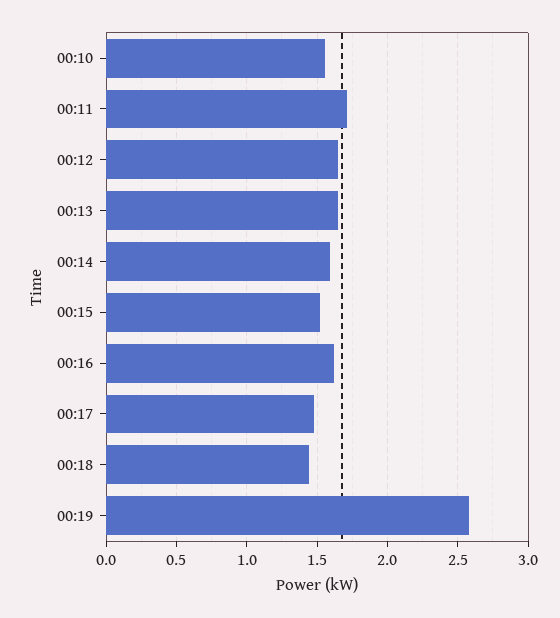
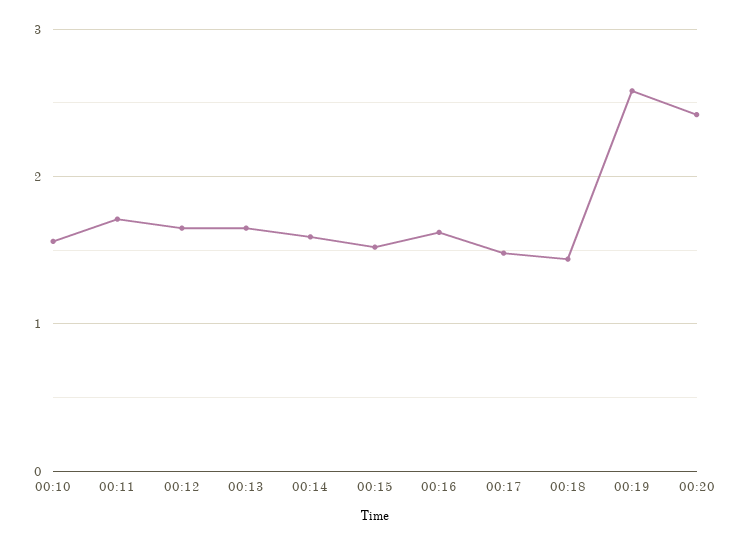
00:20: none -> 2.4

